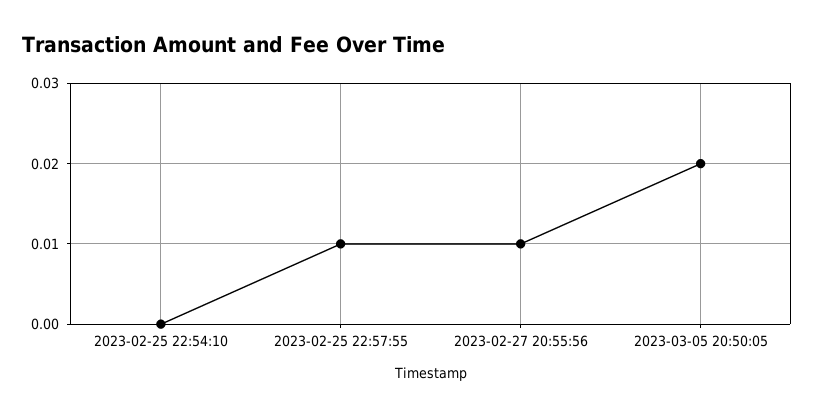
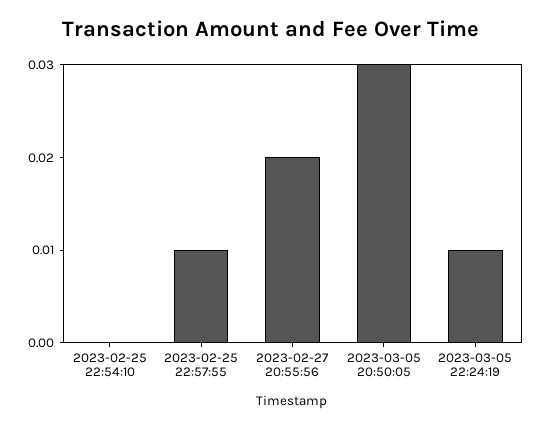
2023-02-27 20:55:56: 0.01 -> 0.02
2023-03-05 20:50:05: 0.02 -> 0.03
2023-03-05 22:24:19: none -> 0.01

